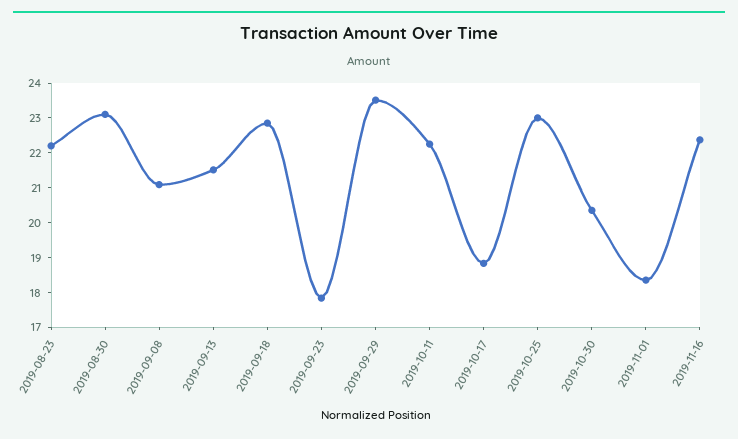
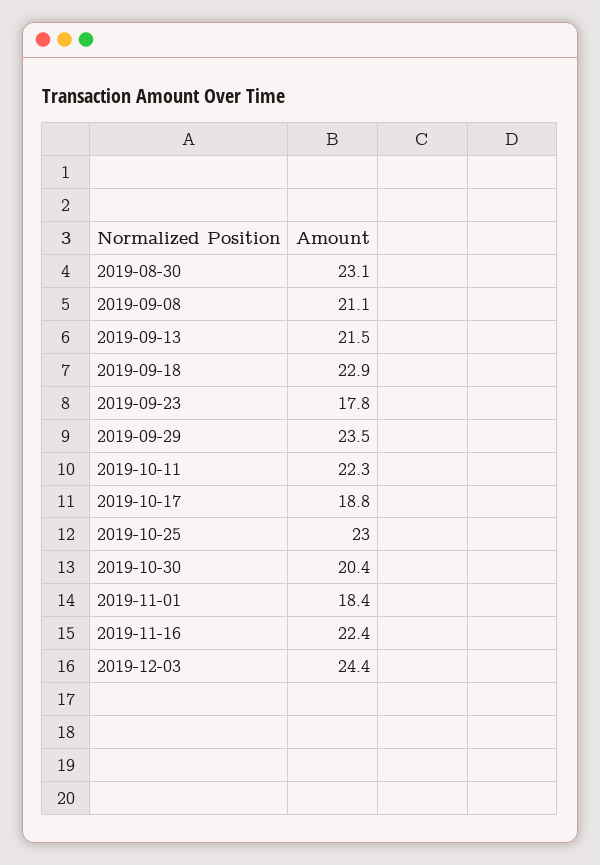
2019-08-23: 22.25 -> none
2019-12-03: none -> 24.4

